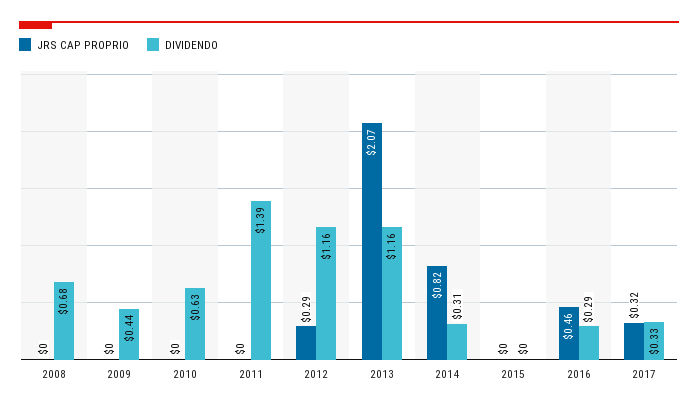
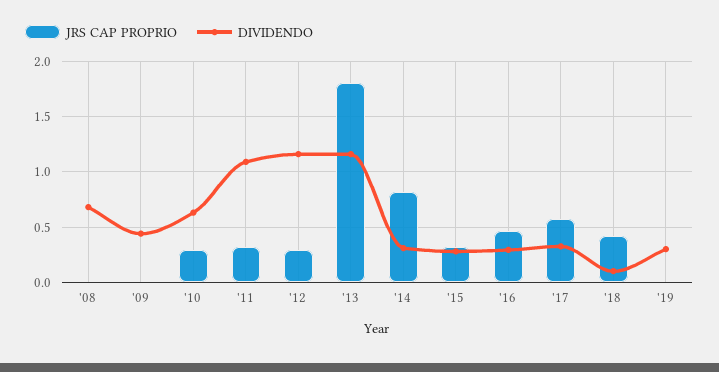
JRS CAP PROPRIO, 2010: 0 -> 0.3
JRS CAP PROPRIO, 2011: 0 -> 0.3
DIVIDENDO, 2011: 1.39 -> 1.1
JRS CAP PROPRIO, 2013: 2.07 -> 1.8
JRS CAP PROPRIO, 2015: 0 -> 0.3
DIVIDENDO, 2015: 0 -> 0.3
JRS CAP PROPRIO, 2017: 0.32 -> 0.6
JRS CAP PROPRIO, '18: none -> 0.4
DIVIDENDO, '18: none -> 0.1
JRS CAP PROPRIO, '19: none -> 0
DIVIDENDO, '19: none -> 0.3

